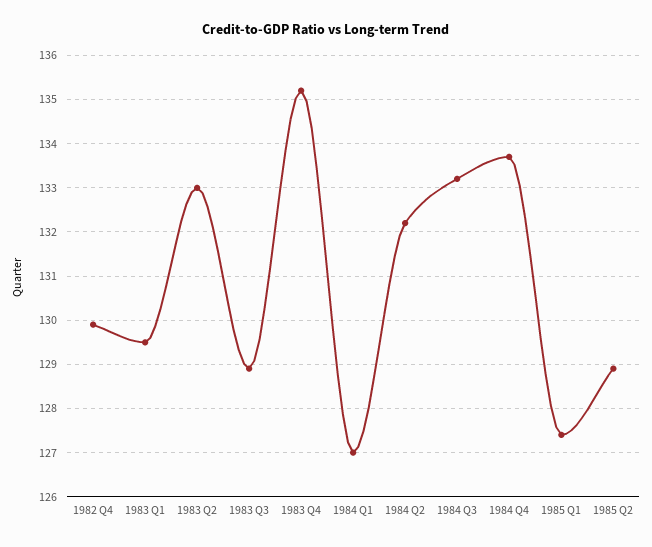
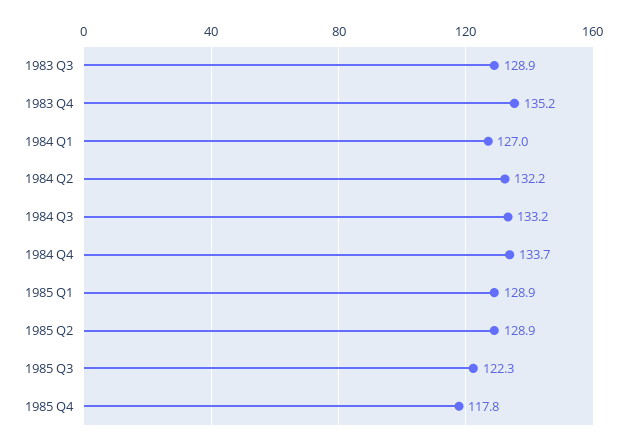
1982 Q4: 130 -> none
1983 Q1: 129.5 -> none
1983 Q2: 133 -> none
1985 Q1: 127.5 -> 128.9
1985 Q3: none -> 122.3
1985 Q4: none -> 117.8

